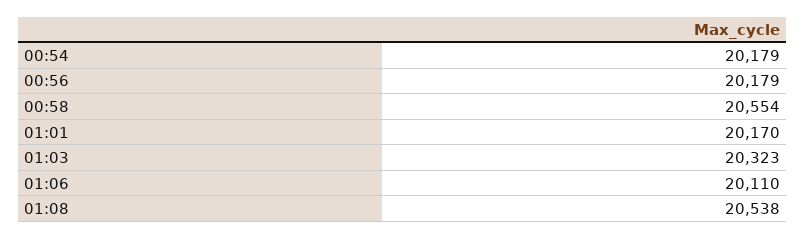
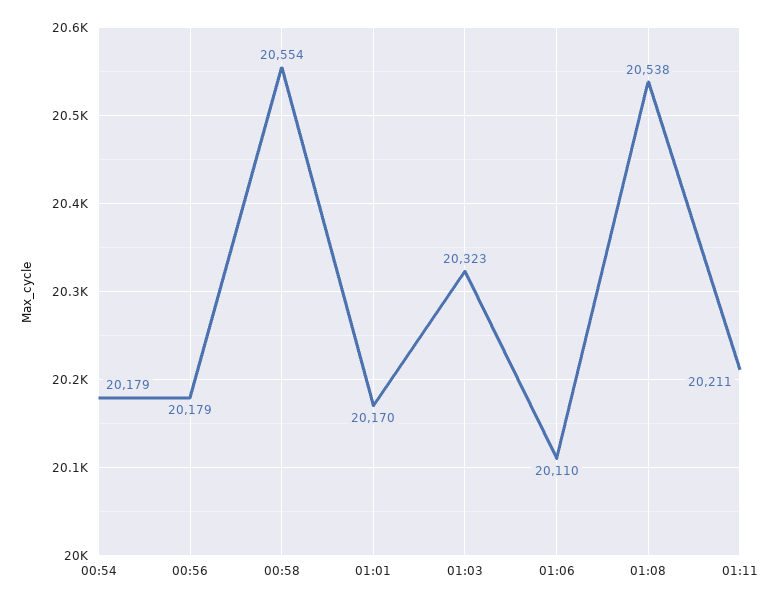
01:11: none -> 20211

